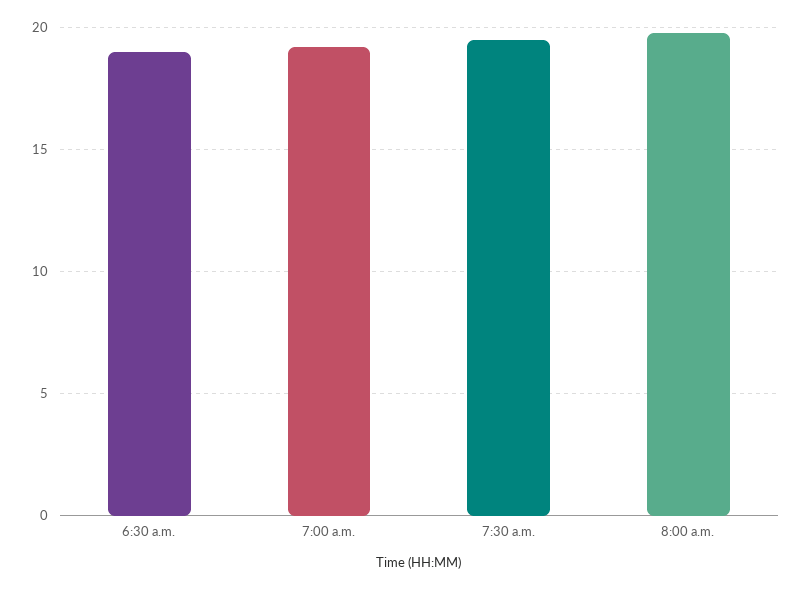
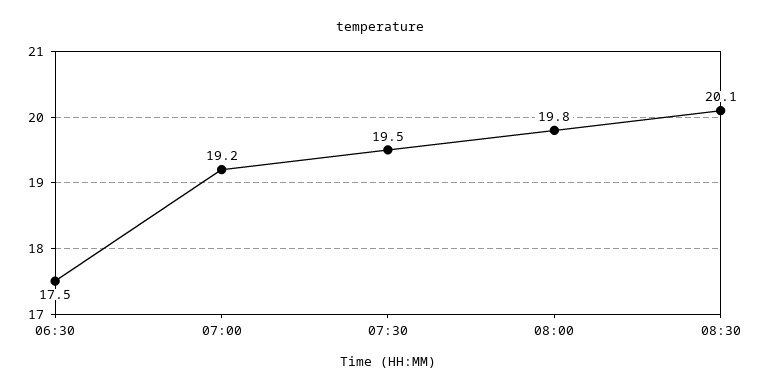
6:30 a.m.: 19 -> 17.5
08:30: none -> 20.1

